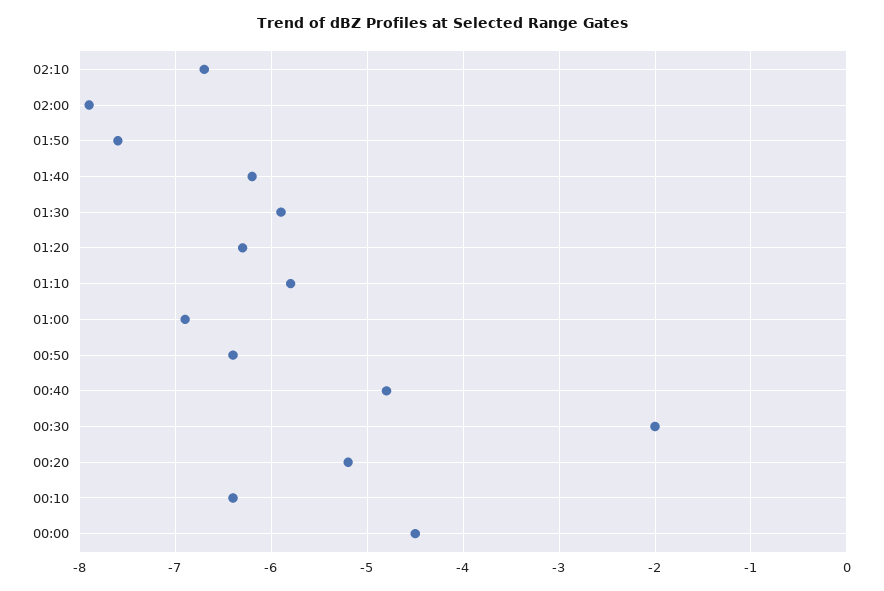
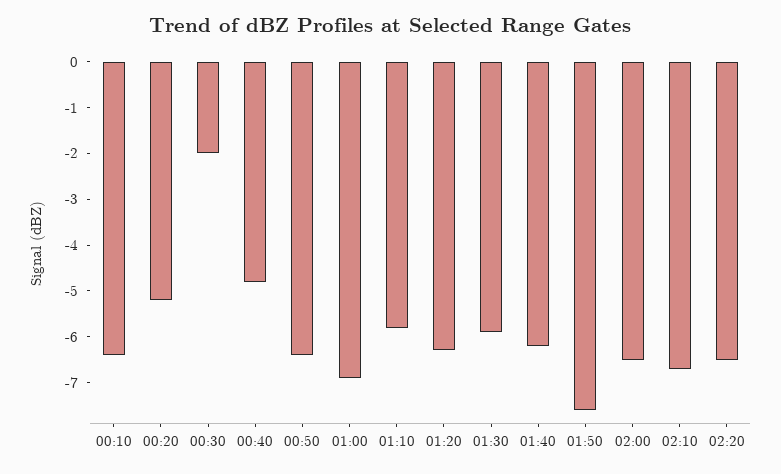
02:00: -7.9 -> -6.5
00:00: -4.5 -> none
02:20: none -> -6.5

